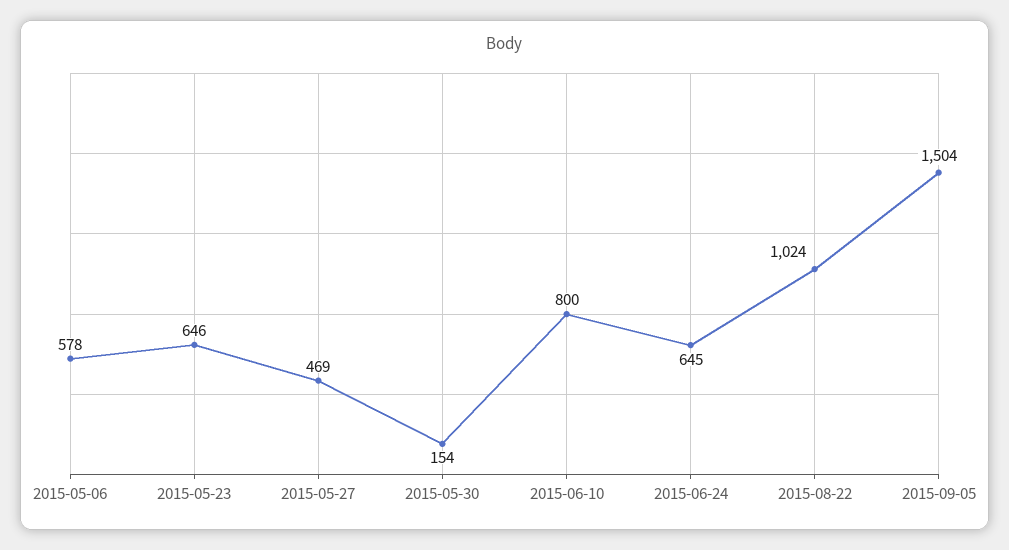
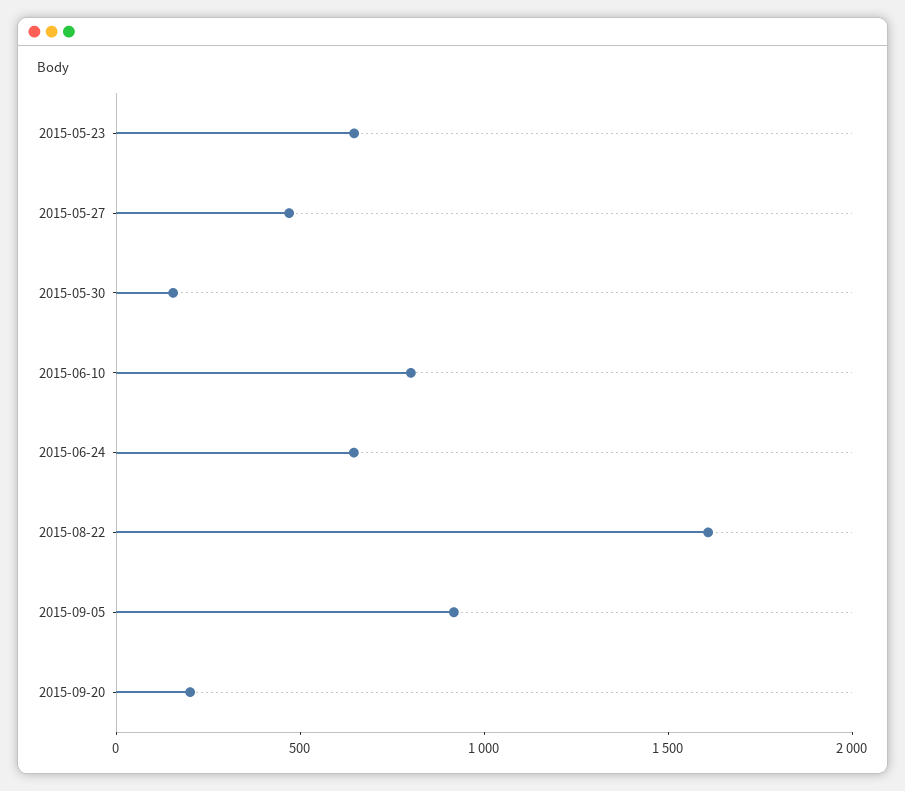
2015-05-06: 578 -> none
2015-08-22: 1024 -> 1600
2015-09-05: 1504 -> 900
2015-09-20: none -> 200

